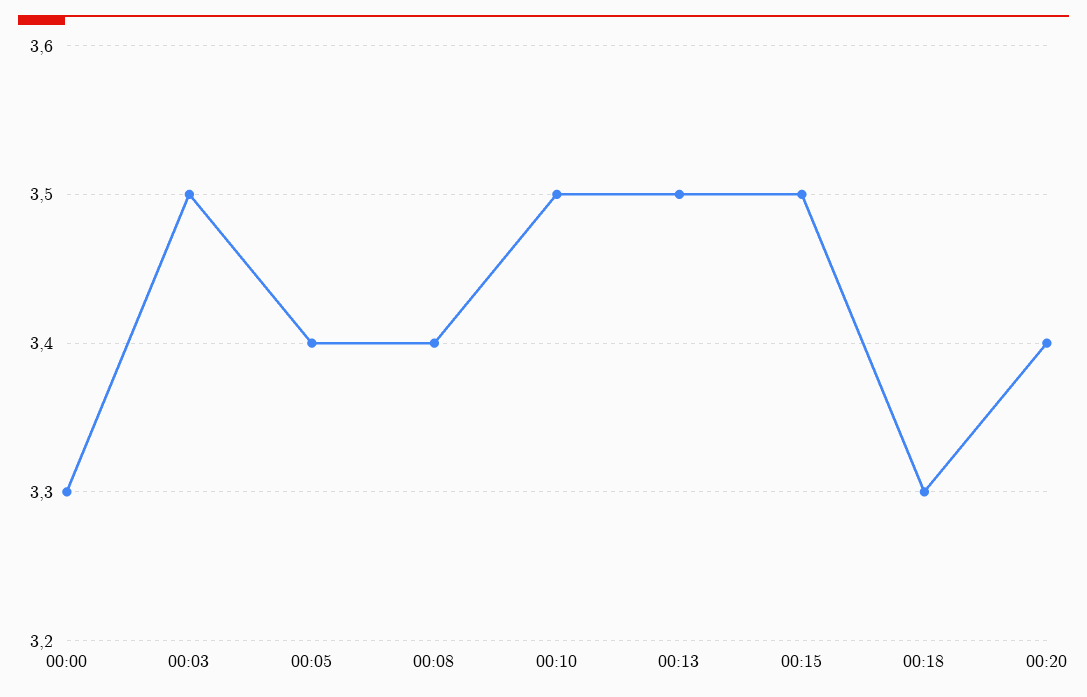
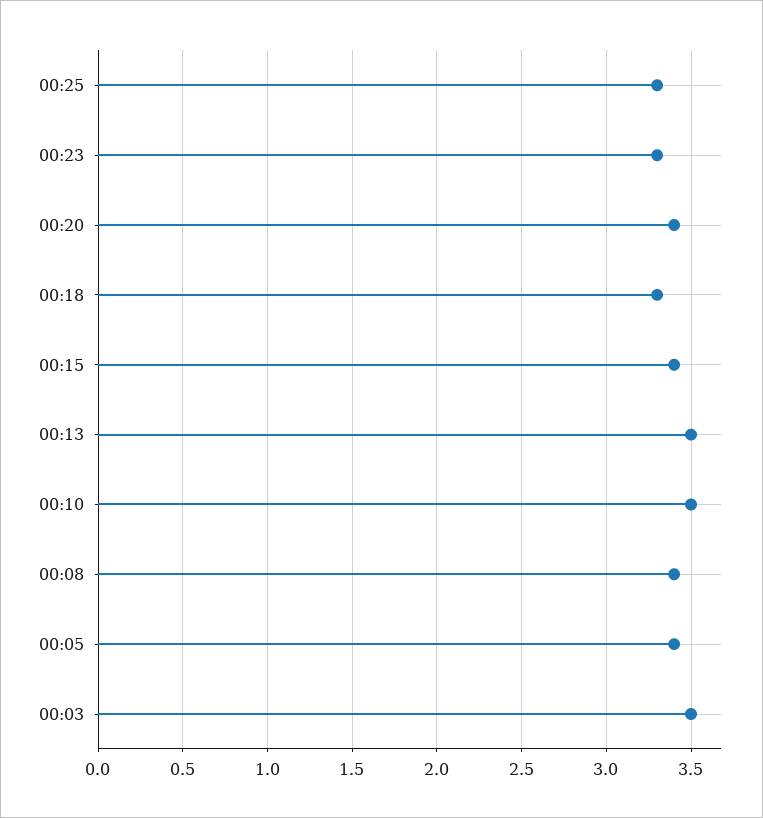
00:00: 3.3 -> none
00:15: 3.5 -> 3.4
00:25: none -> 3.3
00:23: none -> 3.3

